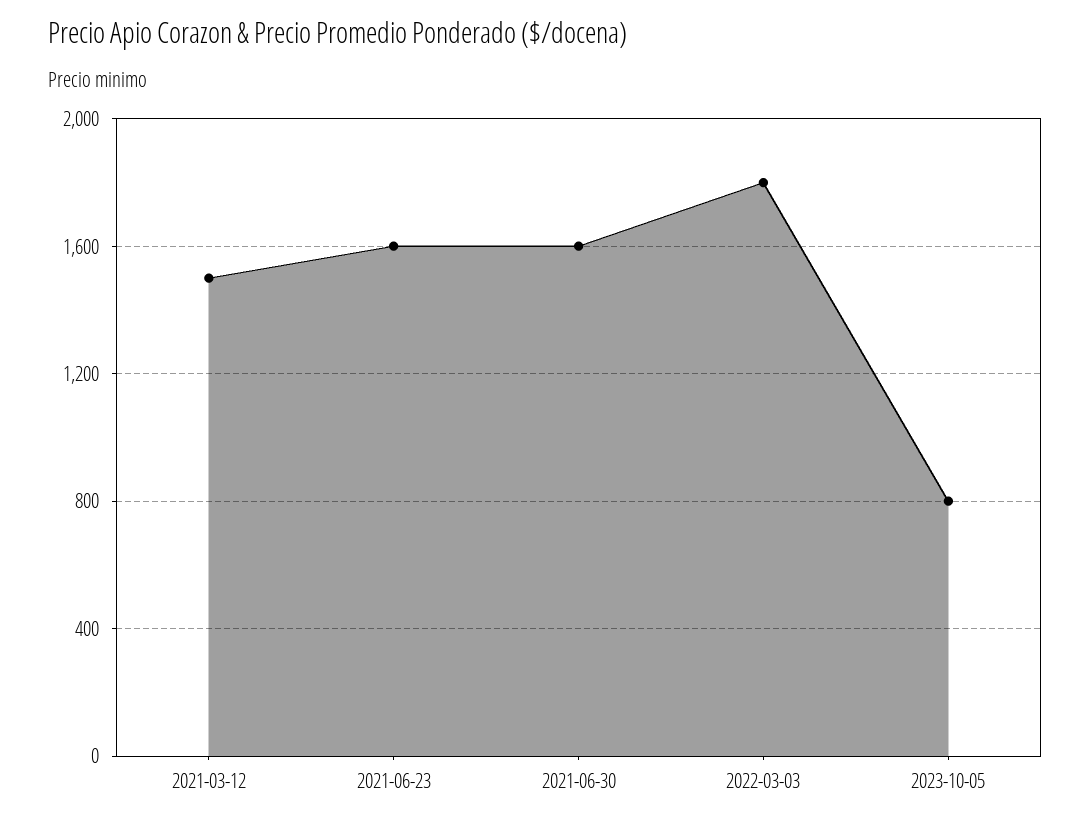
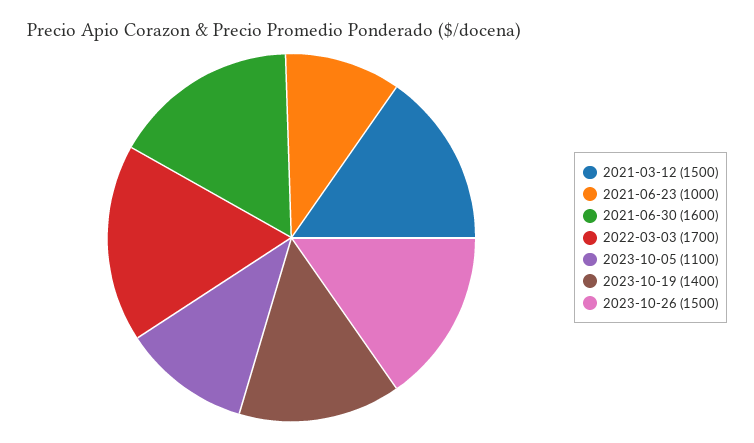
2021-06-23: 1600 -> 1000
2022-03-03: 1800 -> 1700
2023-10-05: 800 -> 1100
2023-10-19: none -> 1400
2023-10-26: none -> 1500

